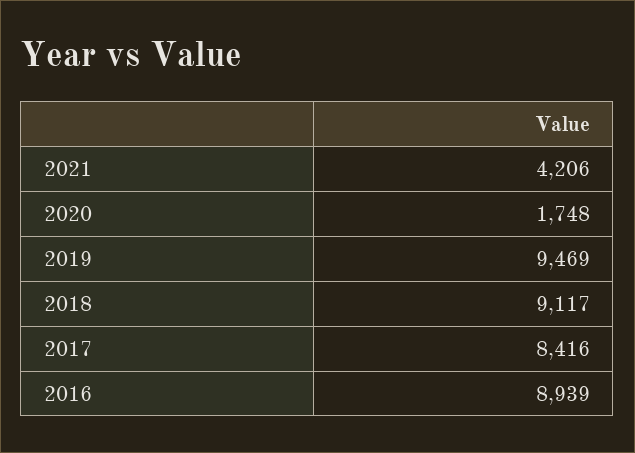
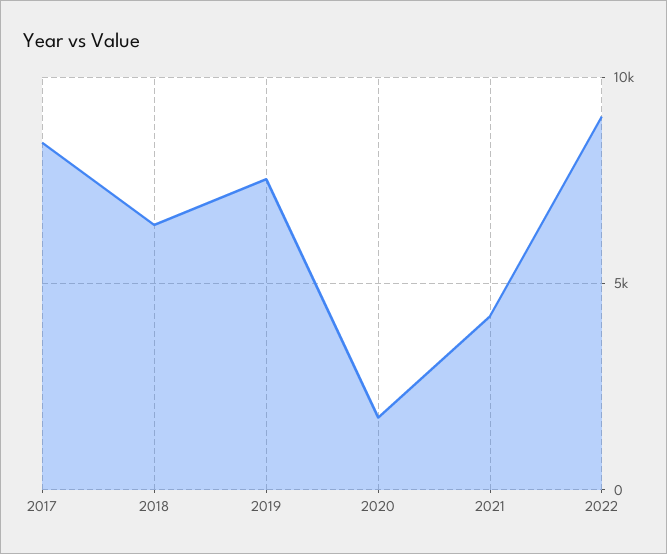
2019: 9469 -> 7500
2018: 9117 -> 6500
2016: 8939 -> none
2022: none -> 9000

